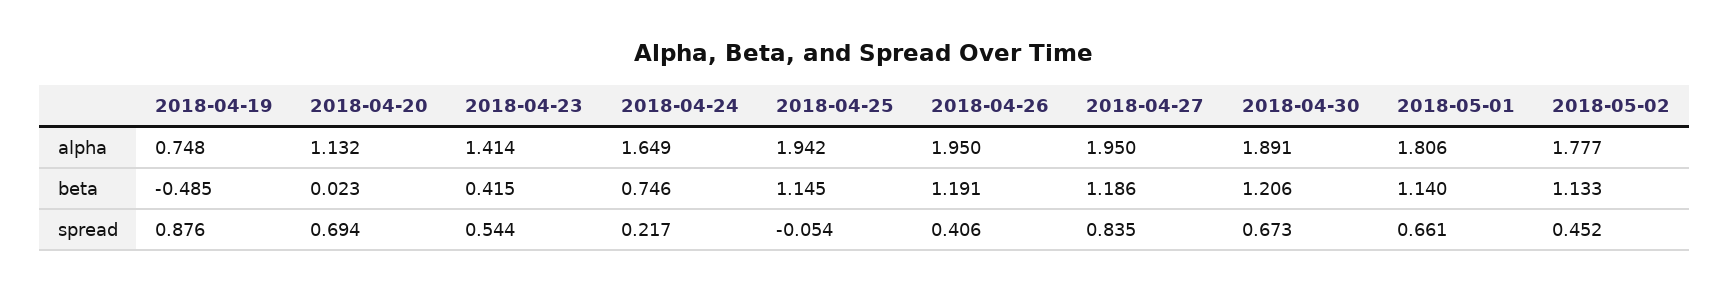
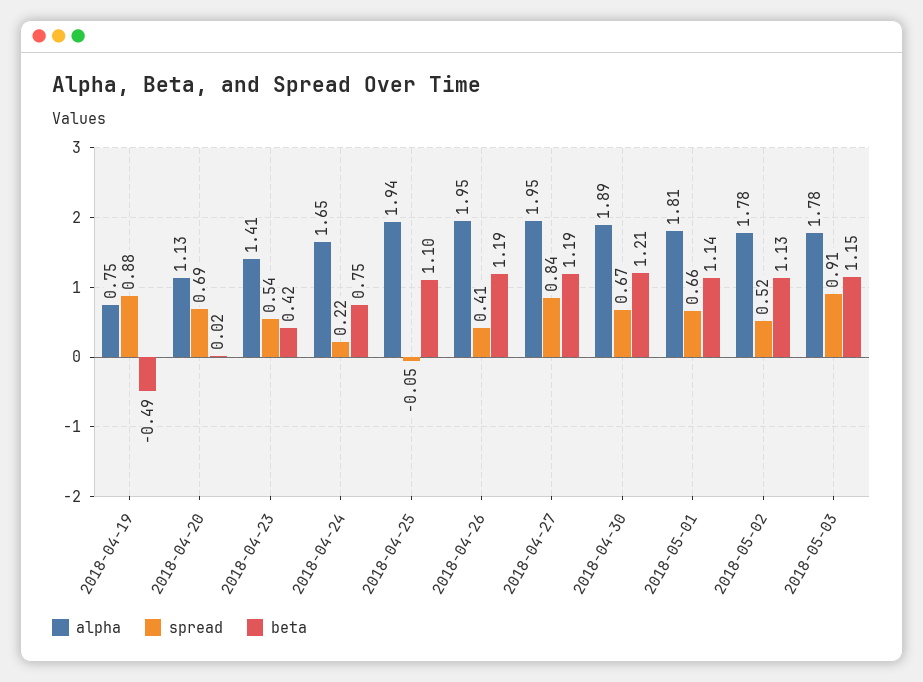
beta, 2018-04-25: 1.145 -> 1.1
spread, 2018-05-02: 0.452 -> 0.52
alpha, 2018-05-03: none -> 1.78
spread, 2018-05-03: none -> 0.91
beta, 2018-05-03: none -> 1.15

